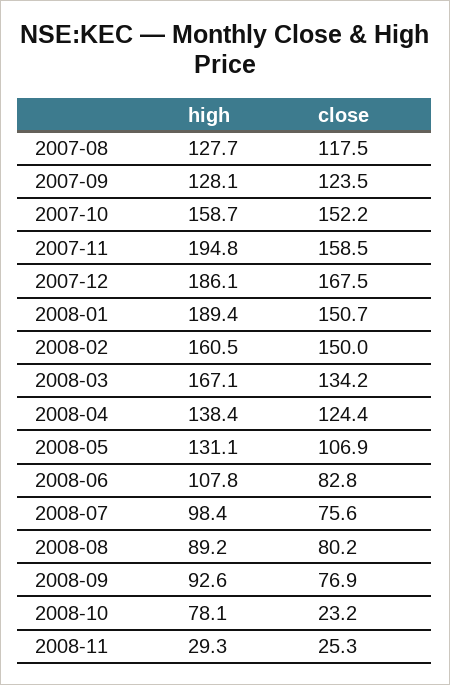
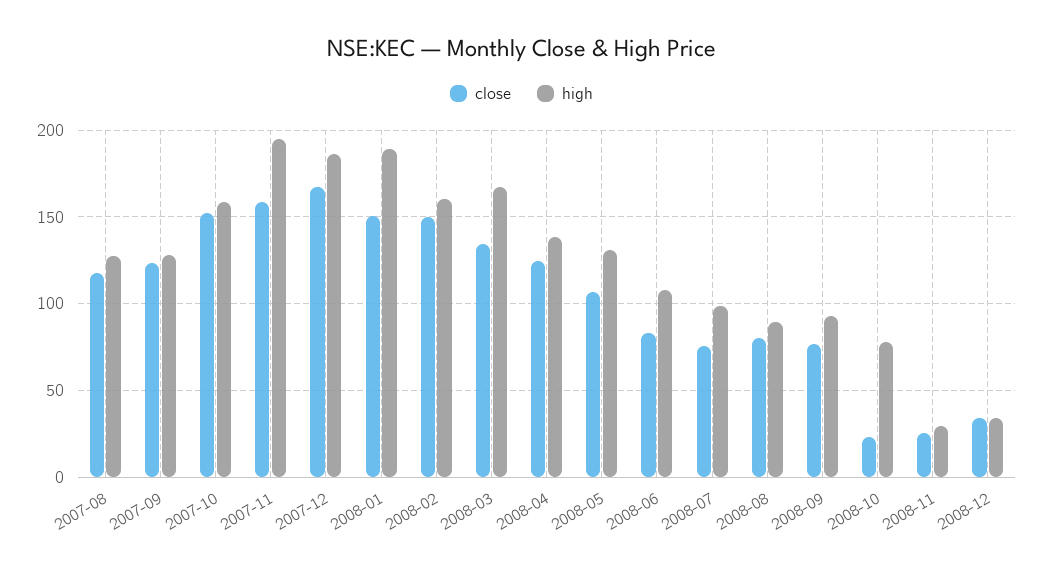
close, 2008-12: none -> 35
high, 2008-12: none -> 35

